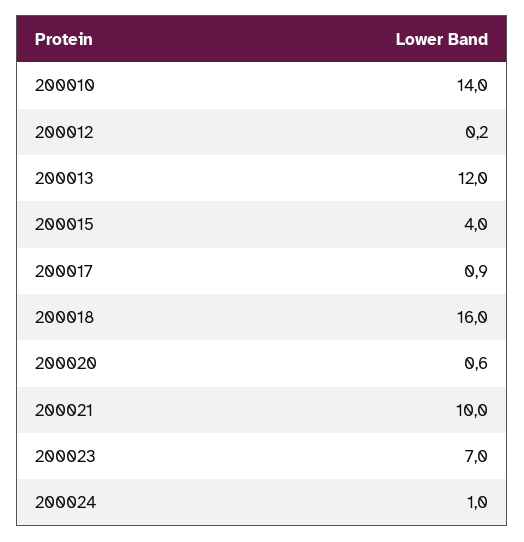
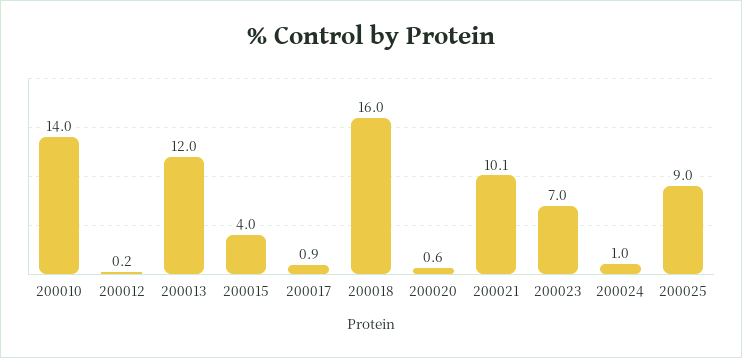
200021: 10 -> 10.1
200025: none -> 9

